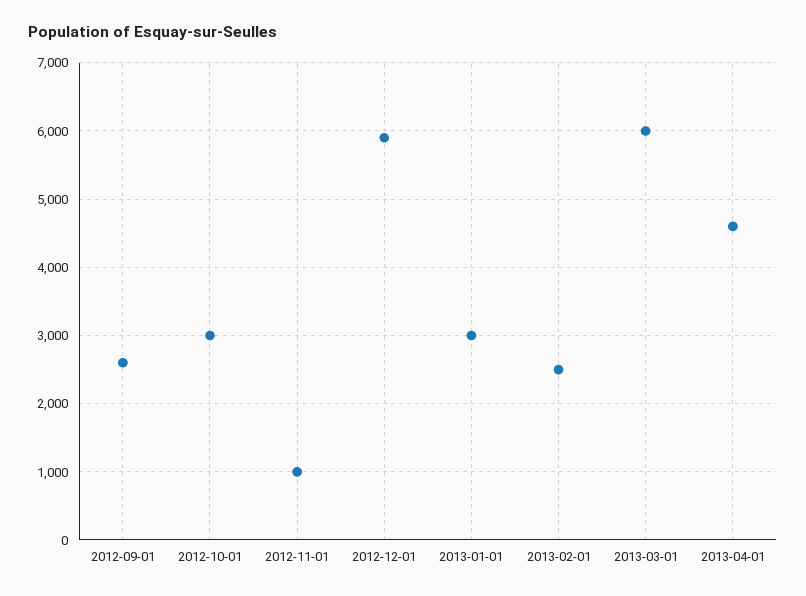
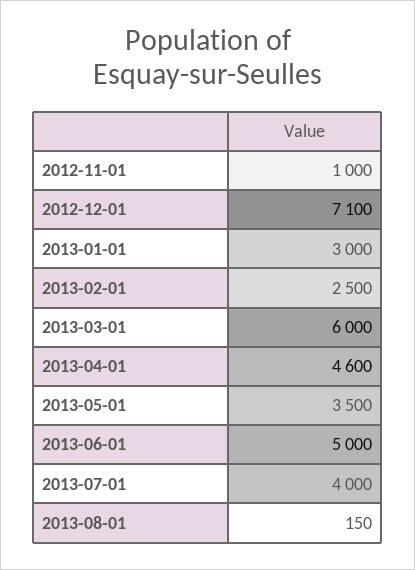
2012-09-01: 2600 -> none
2012-10-01: 3000 -> none
2012-12-01: 5900 -> 7100
2013-05-01: none -> 3500
2013-06-01: none -> 5000
2013-07-01: none -> 4000
2013-08-01: none -> 150

